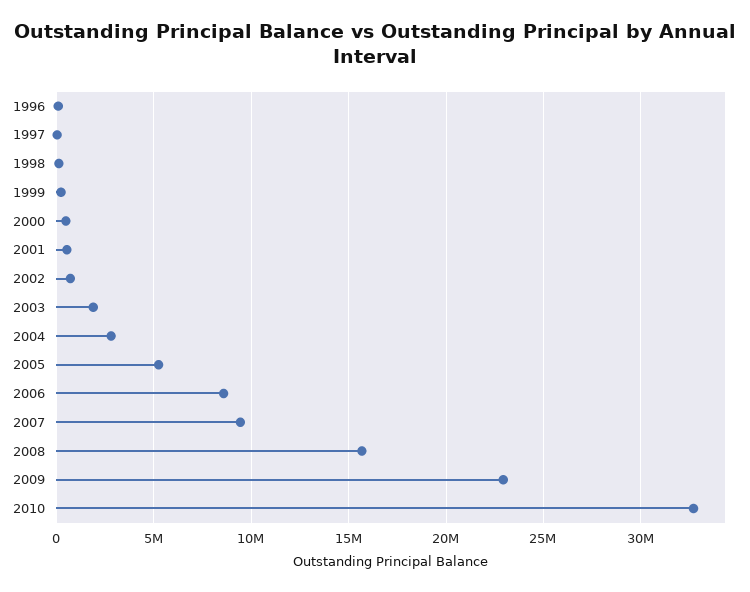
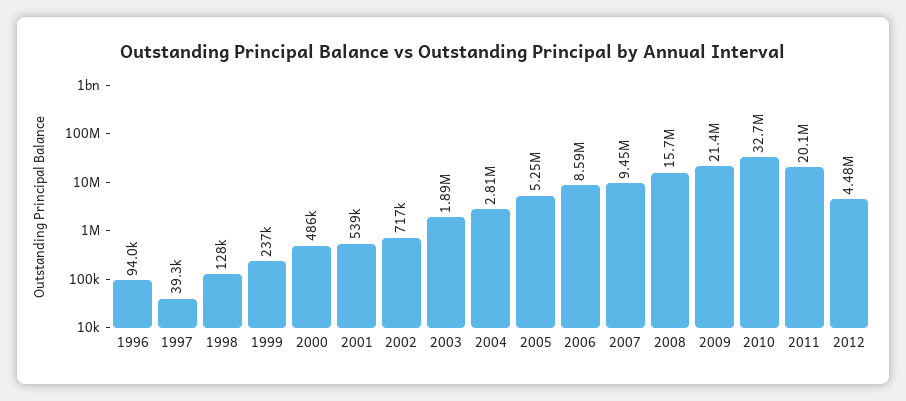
2009: 23000000 -> 21400000
2011: none -> 20100000
2012: none -> 4480000

